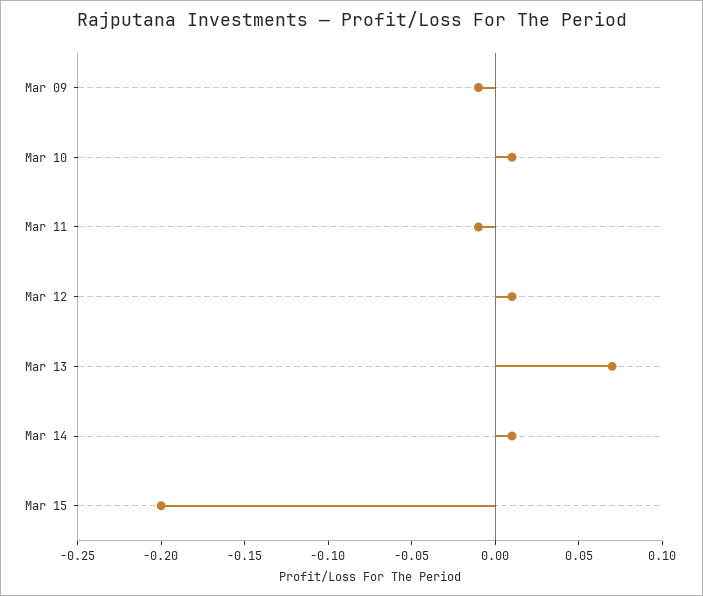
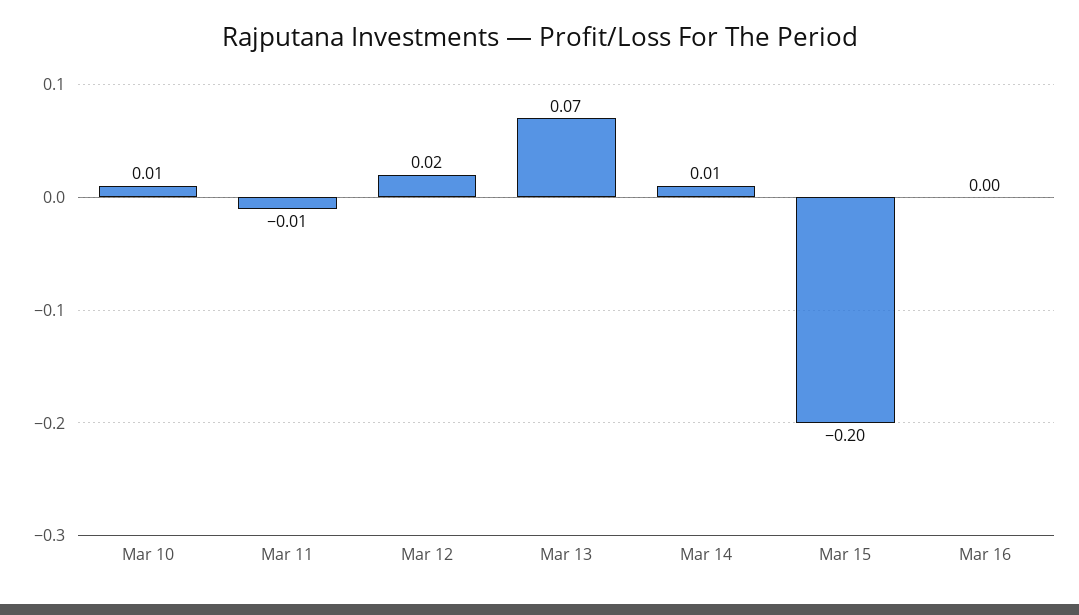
Mar 09: -0.01 -> none
Mar 12: 0.01 -> 0.02
Mar 16: none -> 0

